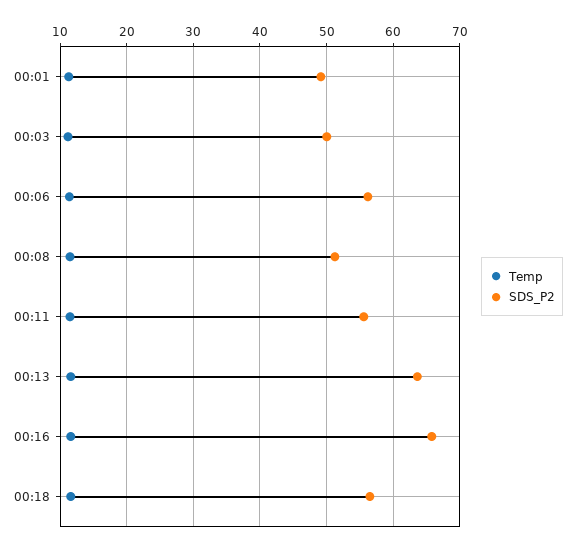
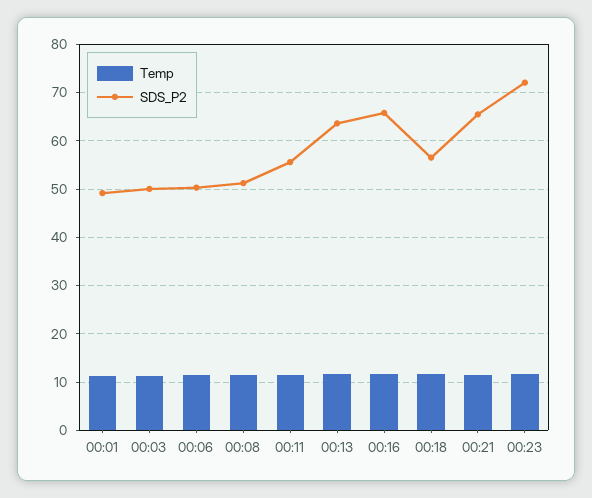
SDS_P2, 00:06: 56 -> 50
Temp, 00:21: none -> 12
SDS_P2, 00:21: none -> 66
Temp, 00:23: none -> 12
SDS_P2, 00:23: none -> 72

